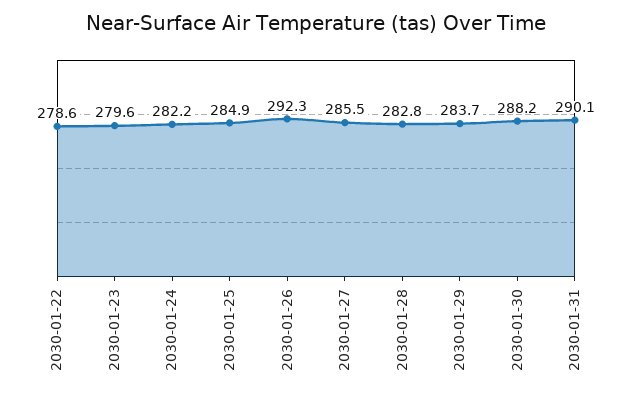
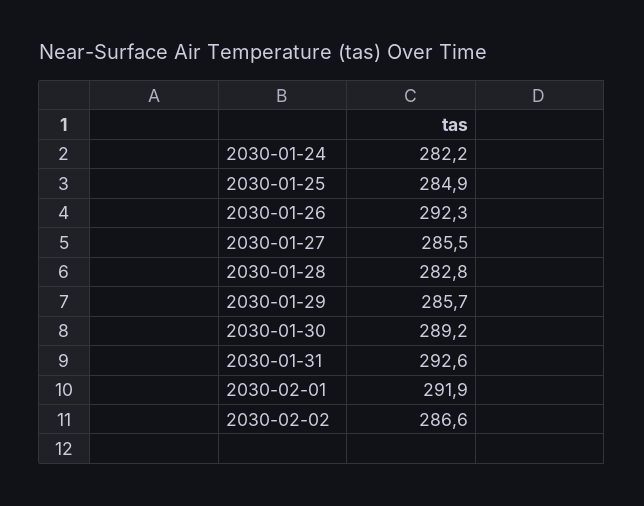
2030-01-22: 278.6 -> none
2030-01-23: 279.6 -> none
2030-01-29: 283.7 -> 285.7
2030-01-30: 288.2 -> 289.2
2030-01-31: 290.1 -> 292.6
2030-02-01: none -> 291.9
2030-02-02: none -> 286.6

